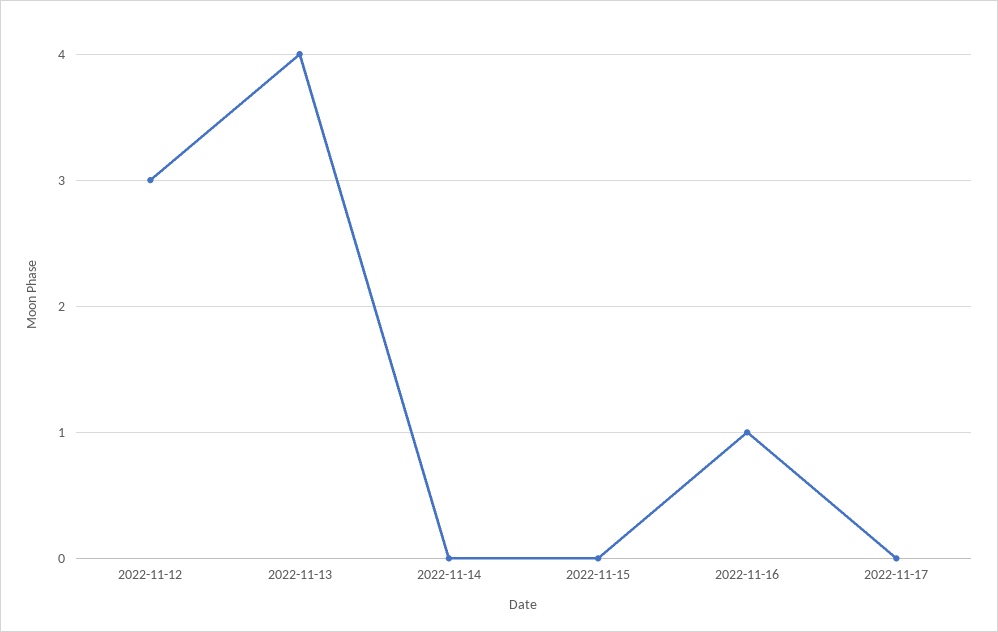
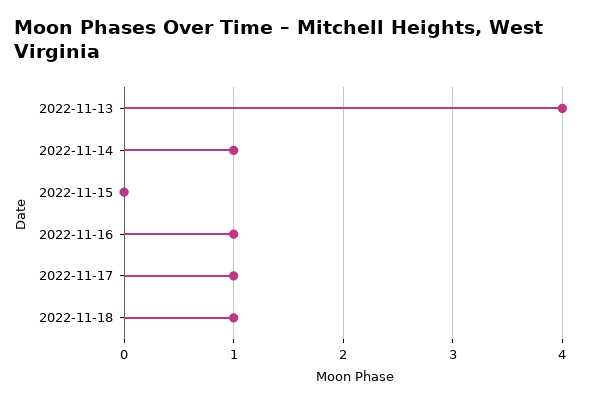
2022-11-12: 3 -> none
2022-11-14: 0 -> 1
2022-11-17: 0 -> 1
2022-11-18: none -> 1

